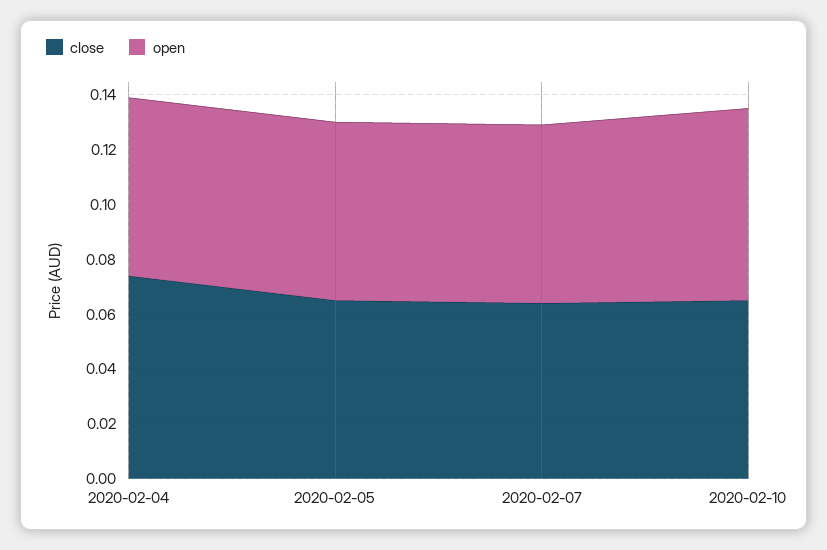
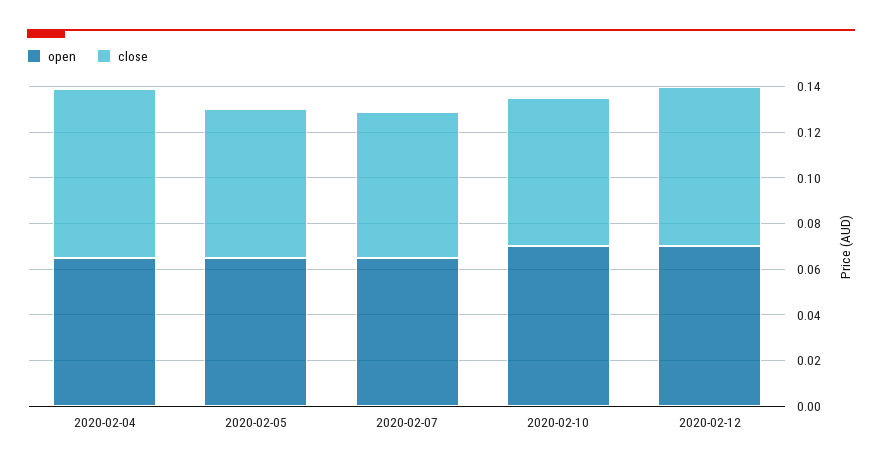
open, 2020-02-12: none -> 0.07
close, 2020-02-12: none -> 0.07

